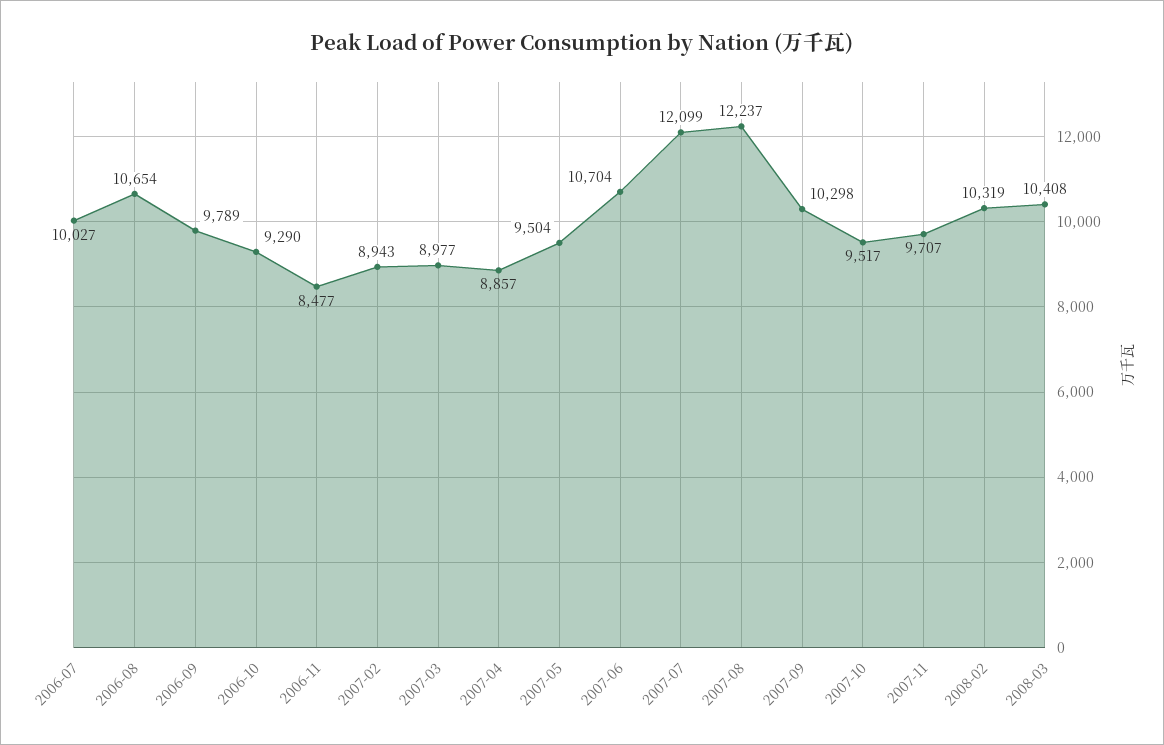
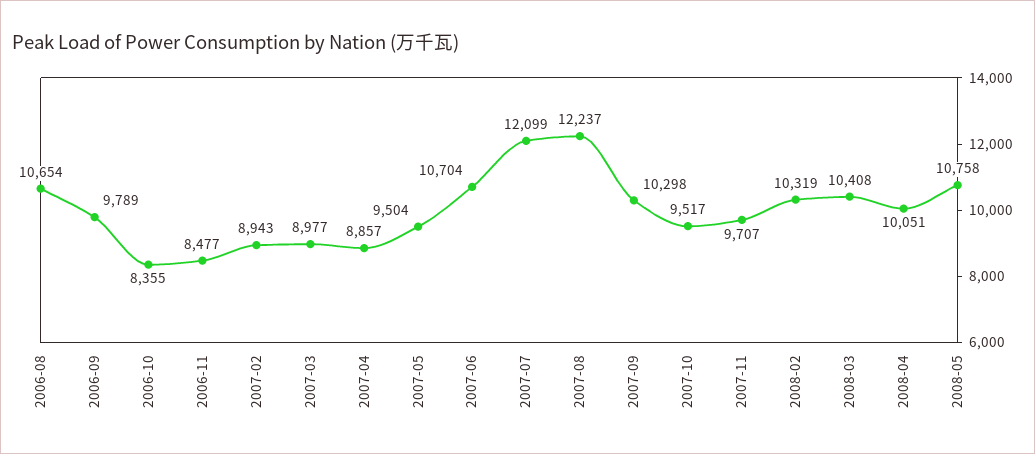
2006-07: 10027 -> none
2006-10: 9290 -> 8355
2008-04: none -> 10051
2008-05: none -> 10758

